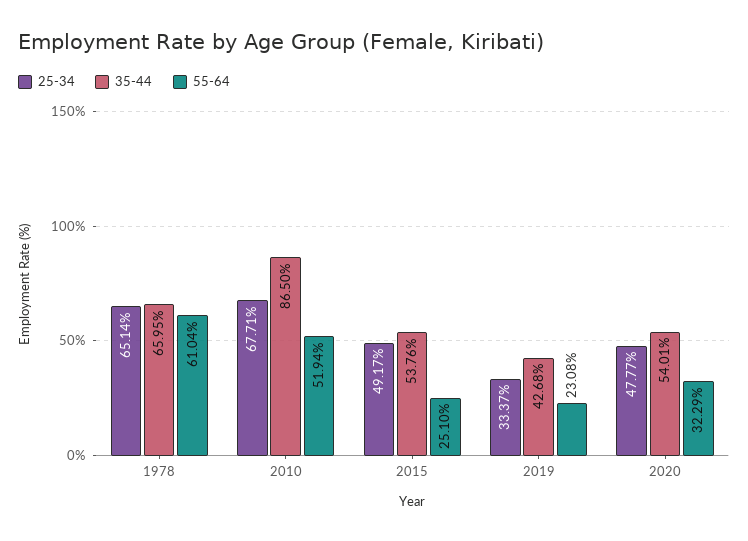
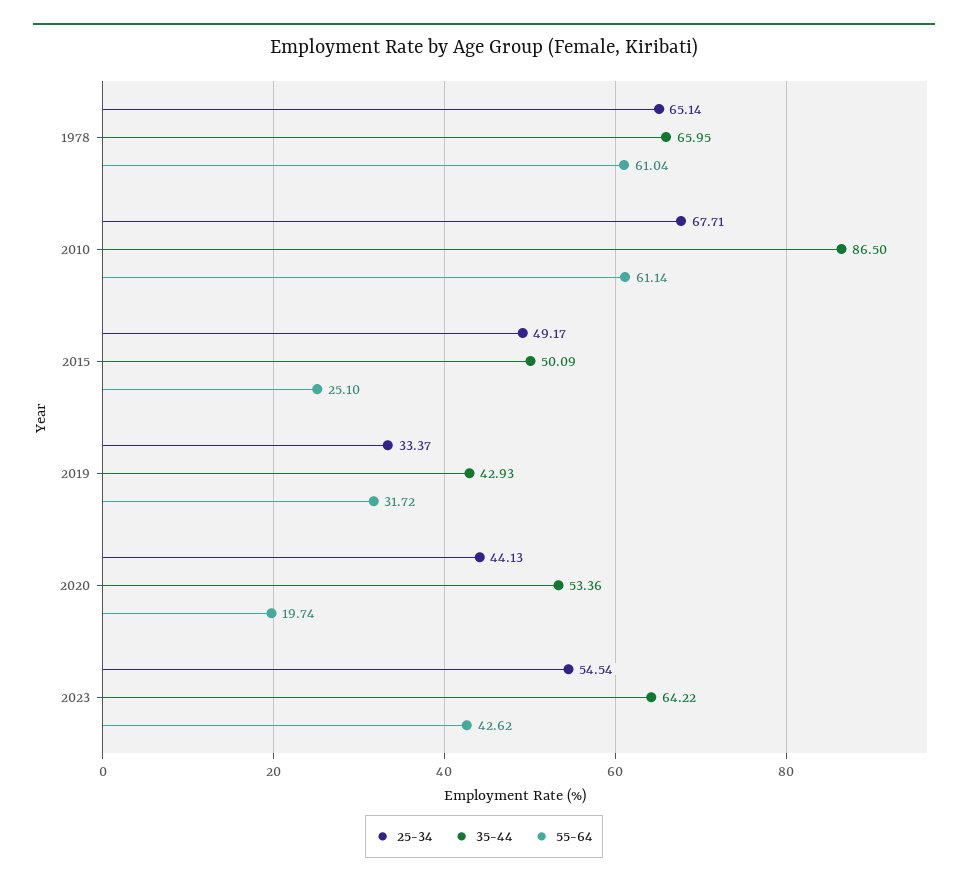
55-64, 2010: 51.94 -> 61.14
35-44, 2015: 53.76 -> 50.09
35-44, 2019: 42.68 -> 42.93
55-64, 2019: 23.08 -> 31.72
25-34, 2020: 47.77 -> 44.13
35-44, 2020: 54.01 -> 53.36
55-64, 2020: 32.29 -> 19.74
25-34, 2023: none -> 54.54
35-44, 2023: none -> 64.22
55-64, 2023: none -> 42.62

